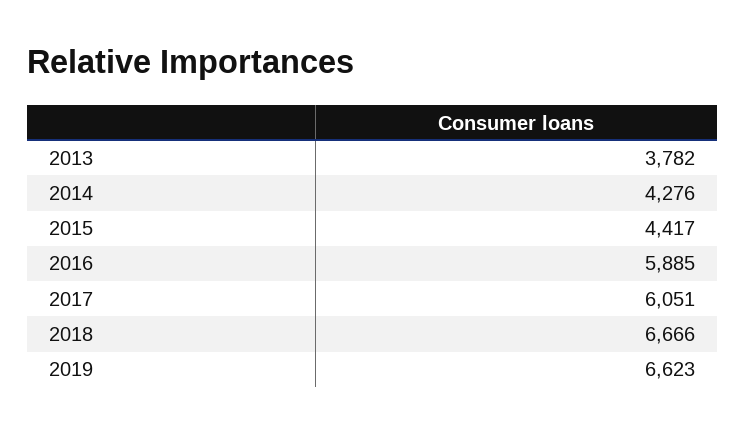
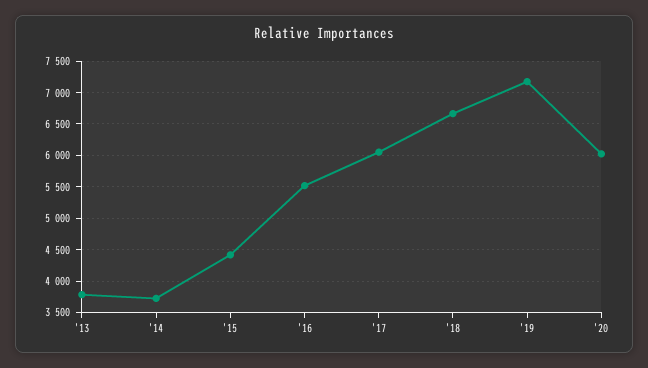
2014: 4276 -> 3700
2016: 5885 -> 5500
2019: 6623 -> 7200
'20: none -> 6000

